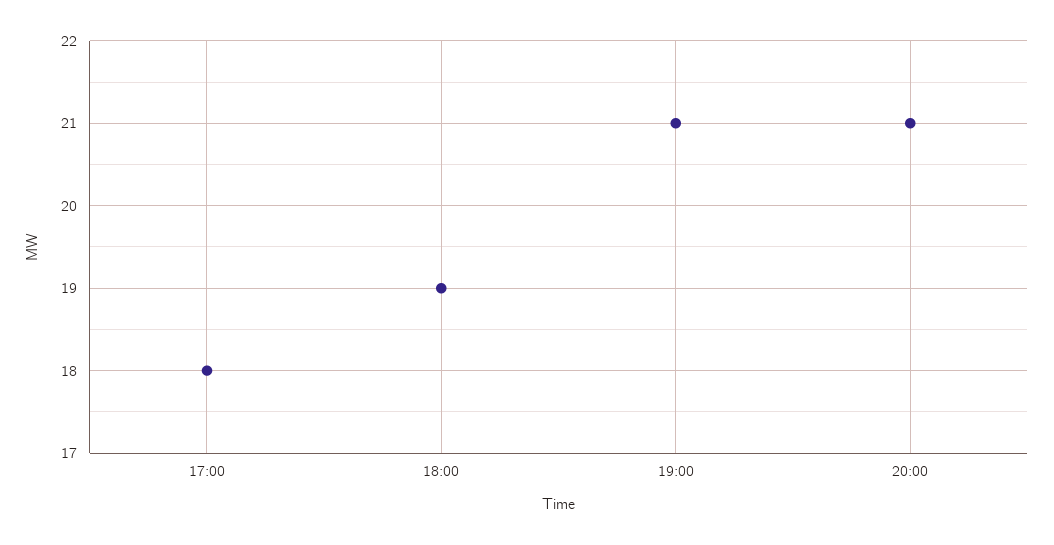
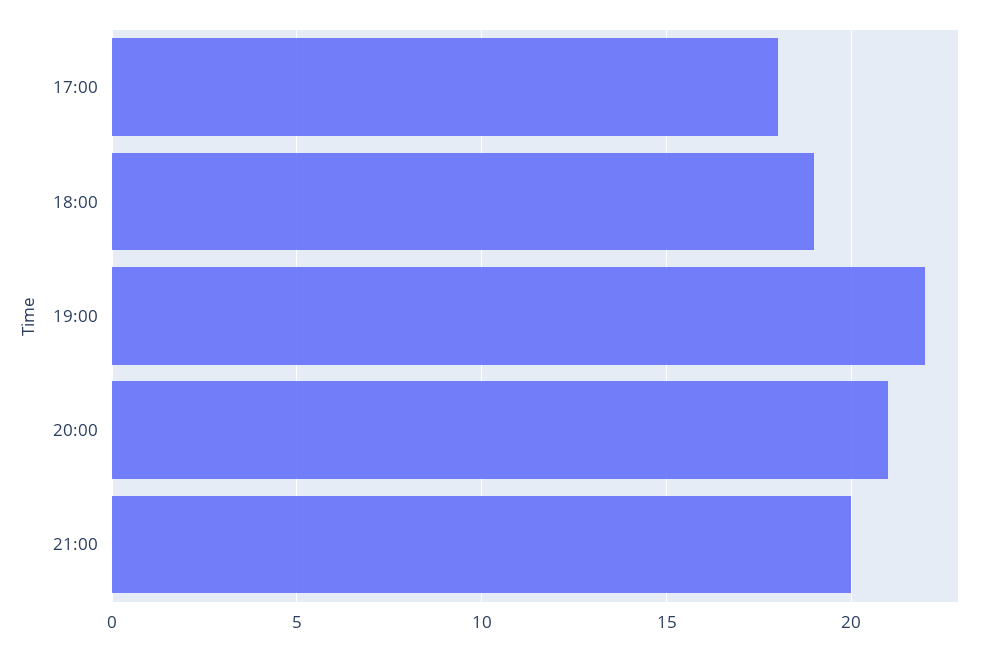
19:00: 21 -> 22
21:00: none -> 20

